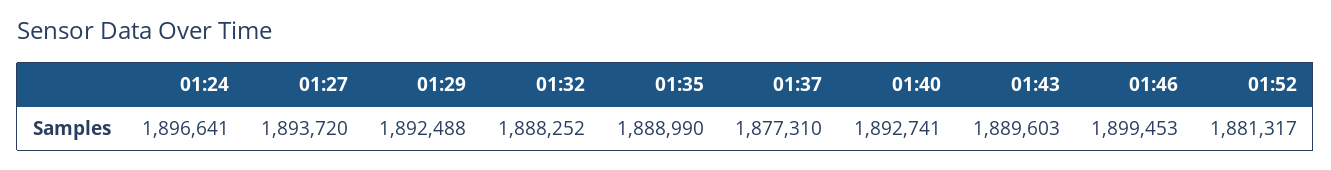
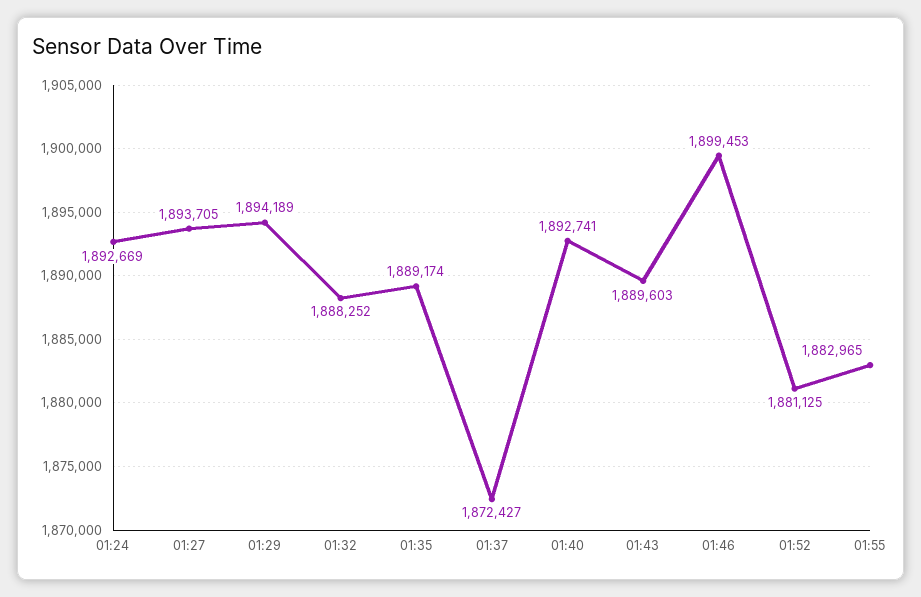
01:24: 1896641 -> 1892669
01:27: 1893720 -> 1893705
01:29: 1892488 -> 1894189
01:35: 1888990 -> 1889174
01:37: 1877310 -> 1872427
01:52: 1881317 -> 1881125
01:55: none -> 1882965

